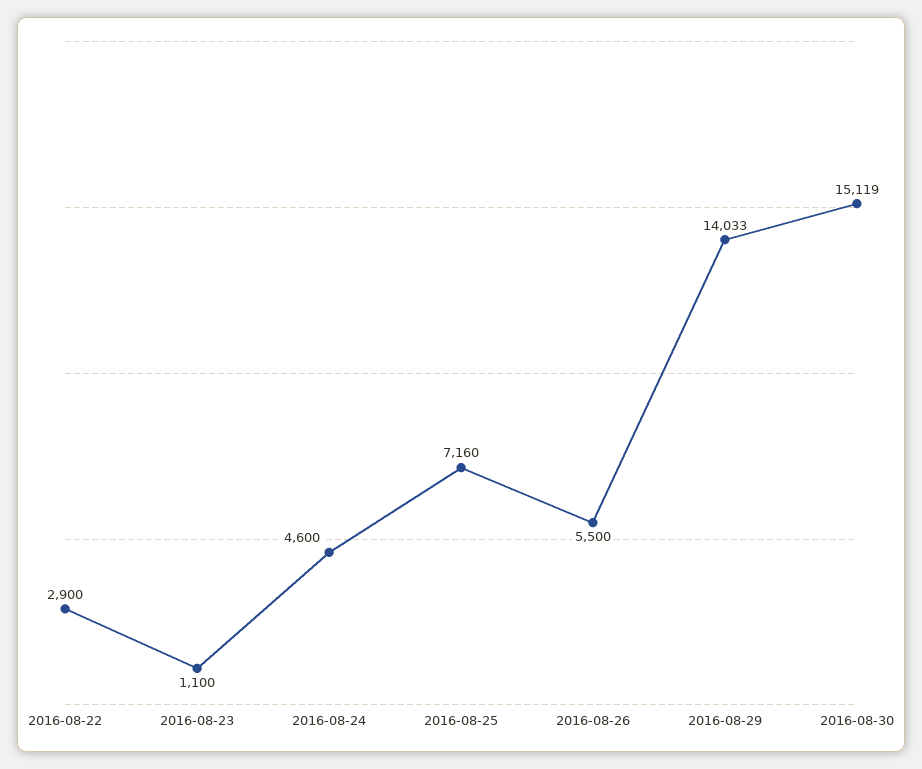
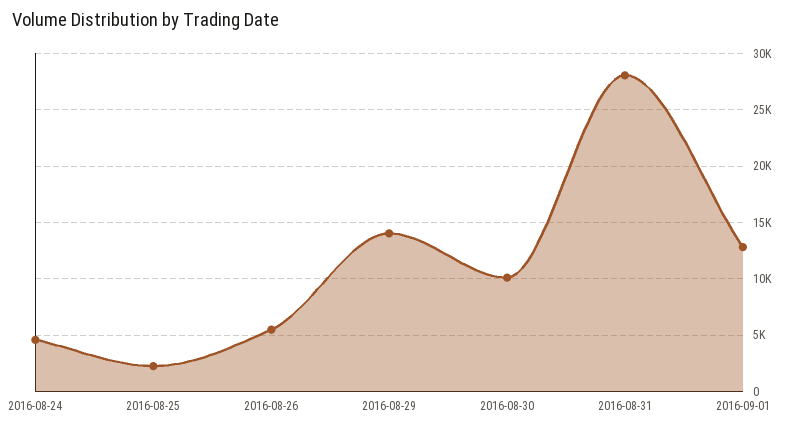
2016-08-22: 2900 -> none
2016-08-23: 1100 -> none
2016-08-25: 7160 -> 2000
2016-08-30: 15119 -> 10000
2016-08-31: none -> 28000
2016-09-01: none -> 13000

